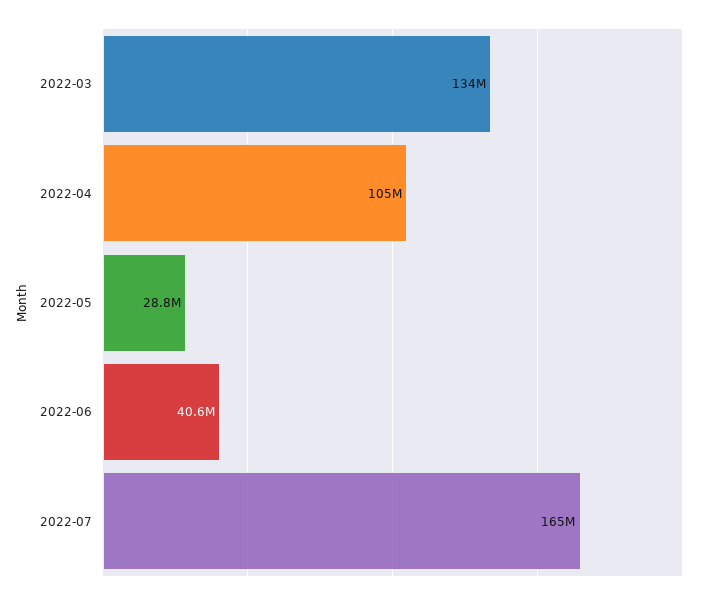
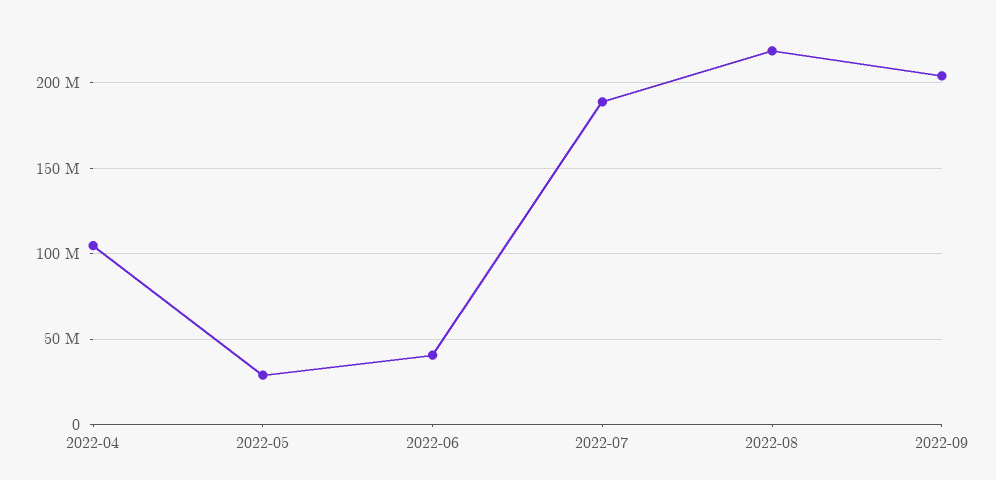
2022-03: 134000000 -> none
2022-07: 165000000 -> 190000000
2022-08: none -> 220000000
2022-09: none -> 205000000

